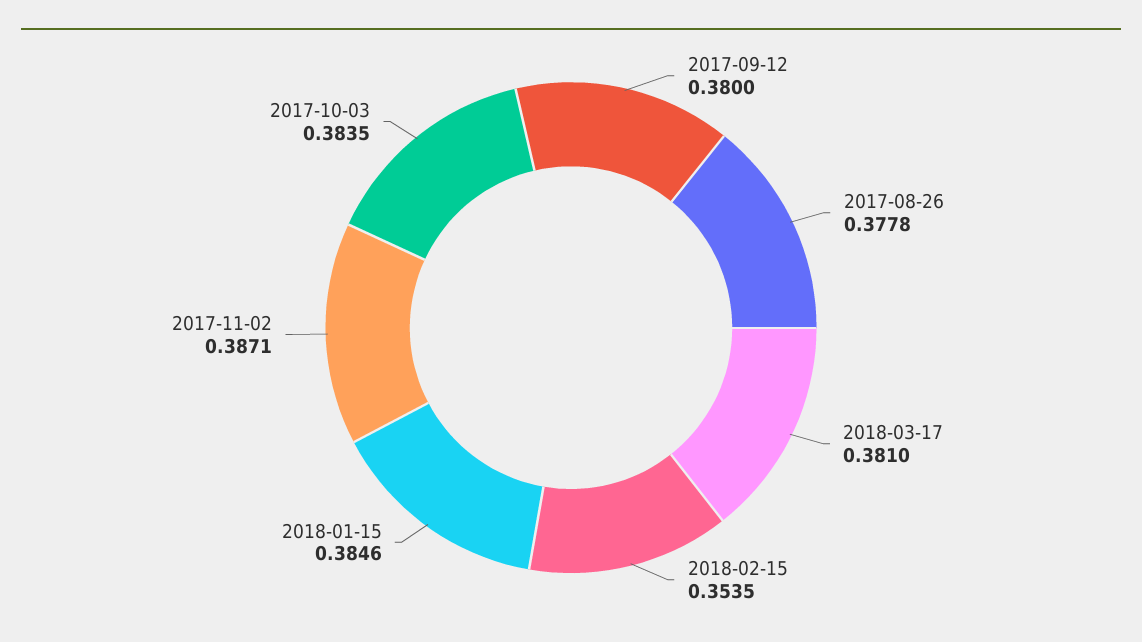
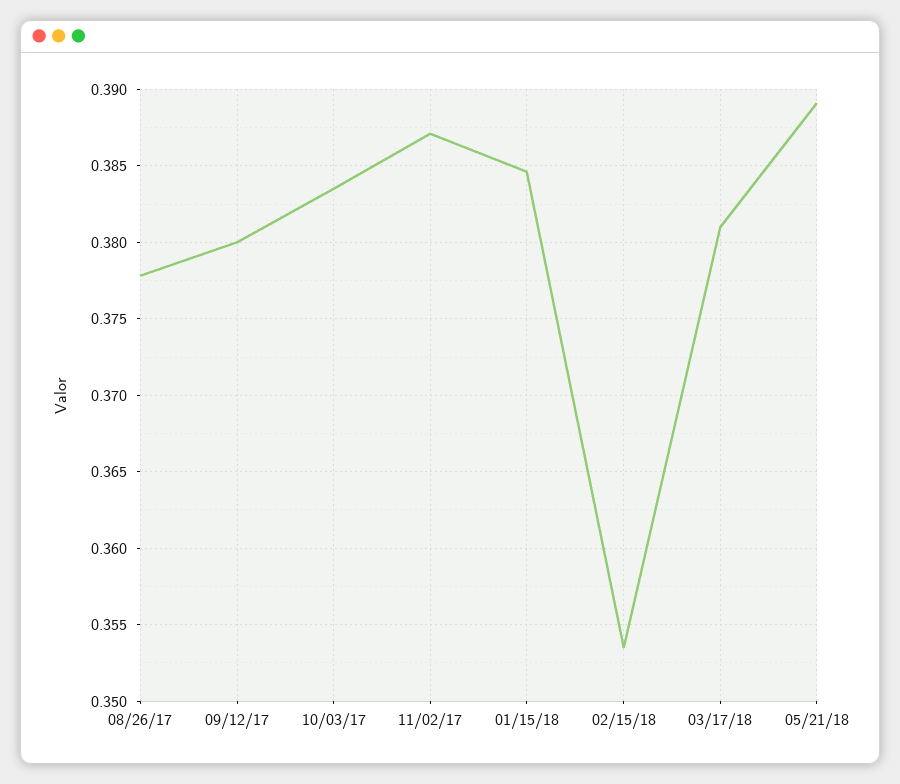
05/21/18: none -> 0.389

